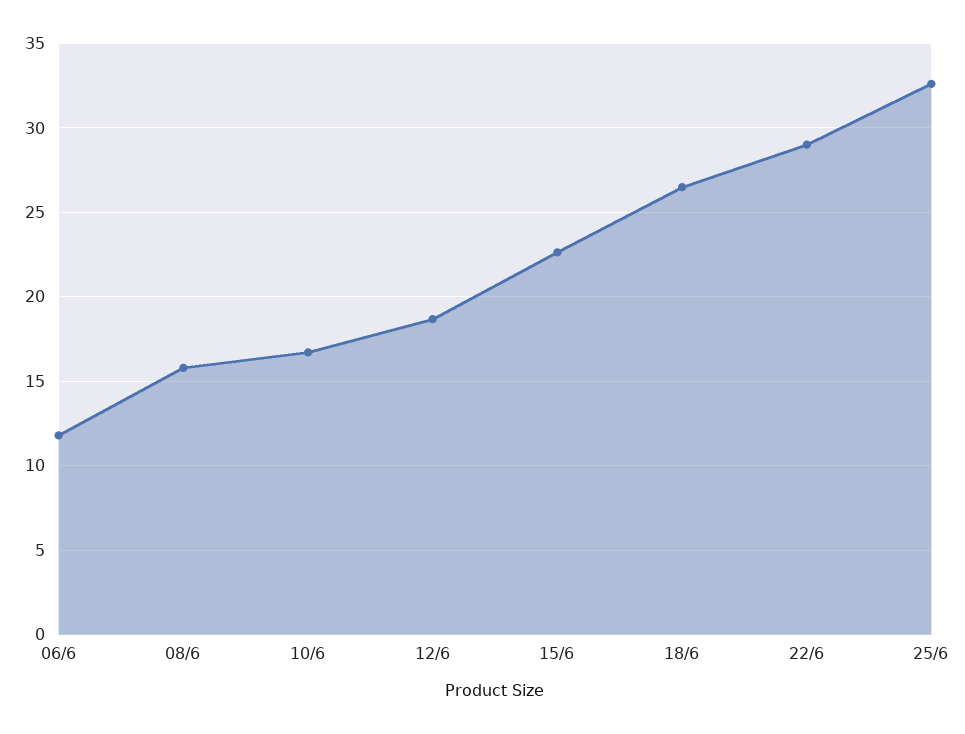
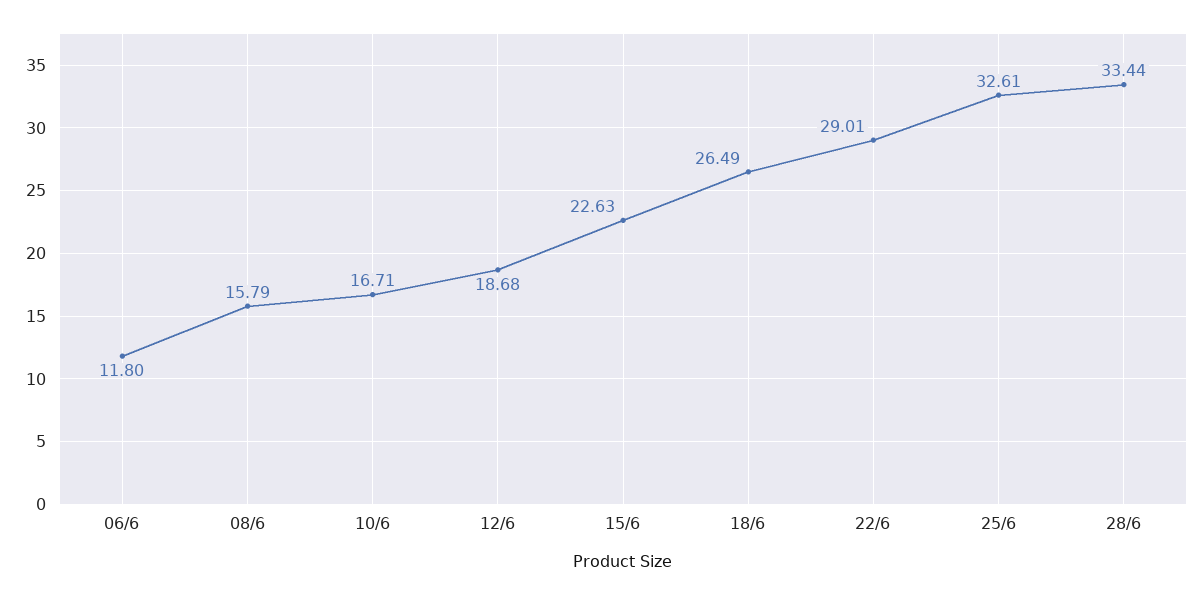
28/6: none -> 33.44

